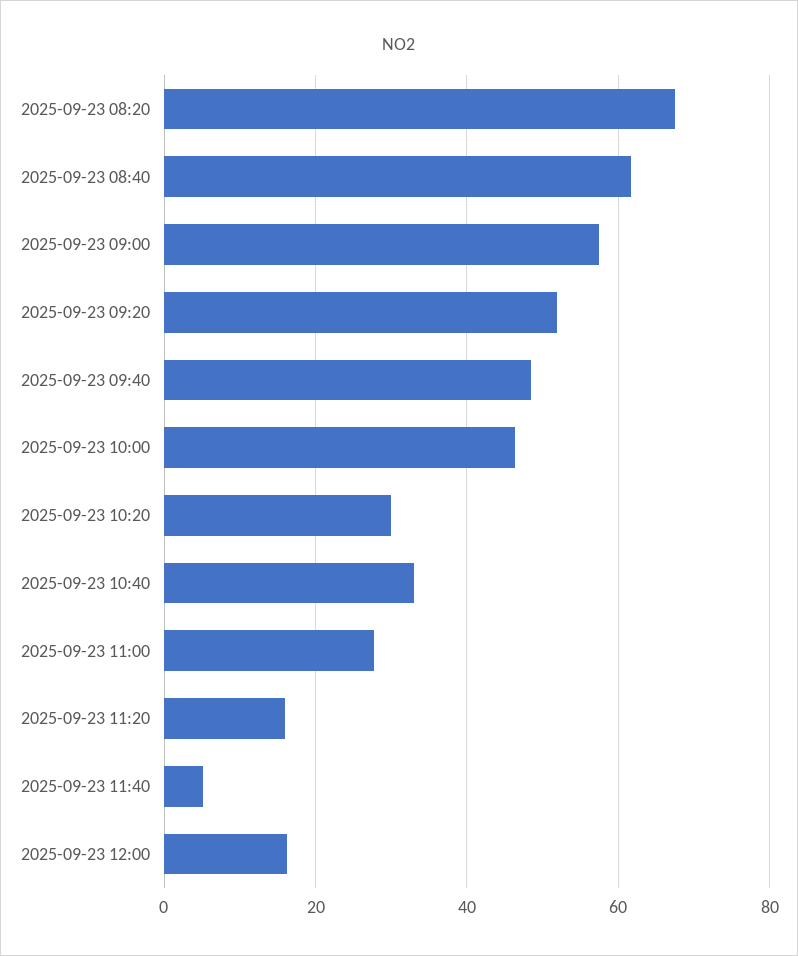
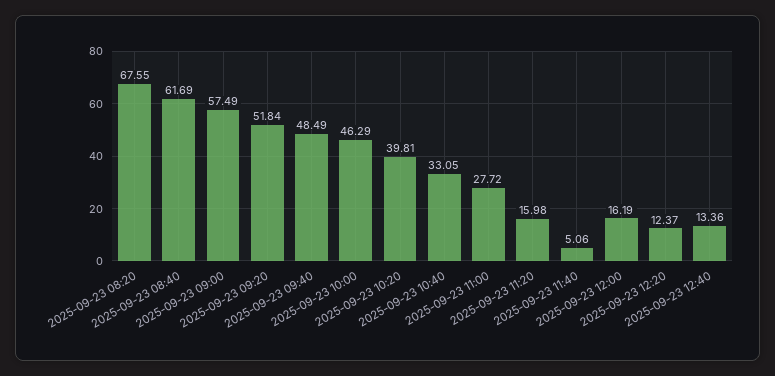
2025-09-23 10:20: 30 -> 39.81
2025-09-23 12:20: none -> 12.37
2025-09-23 12:40: none -> 13.36

